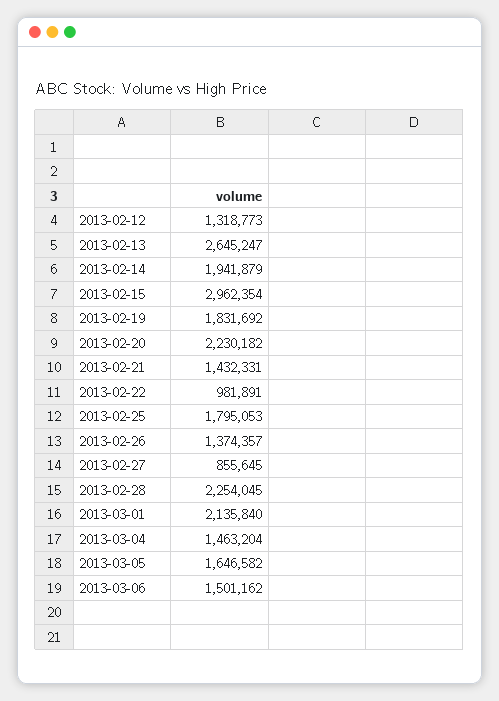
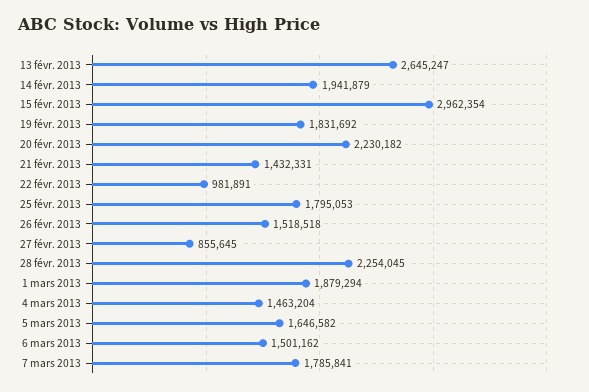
2013-02-12: 1318773 -> none
2013-02-26: 1374357 -> 1518518
2013-03-01: 2135840 -> 1879294
7 mars 2013: none -> 1785841

